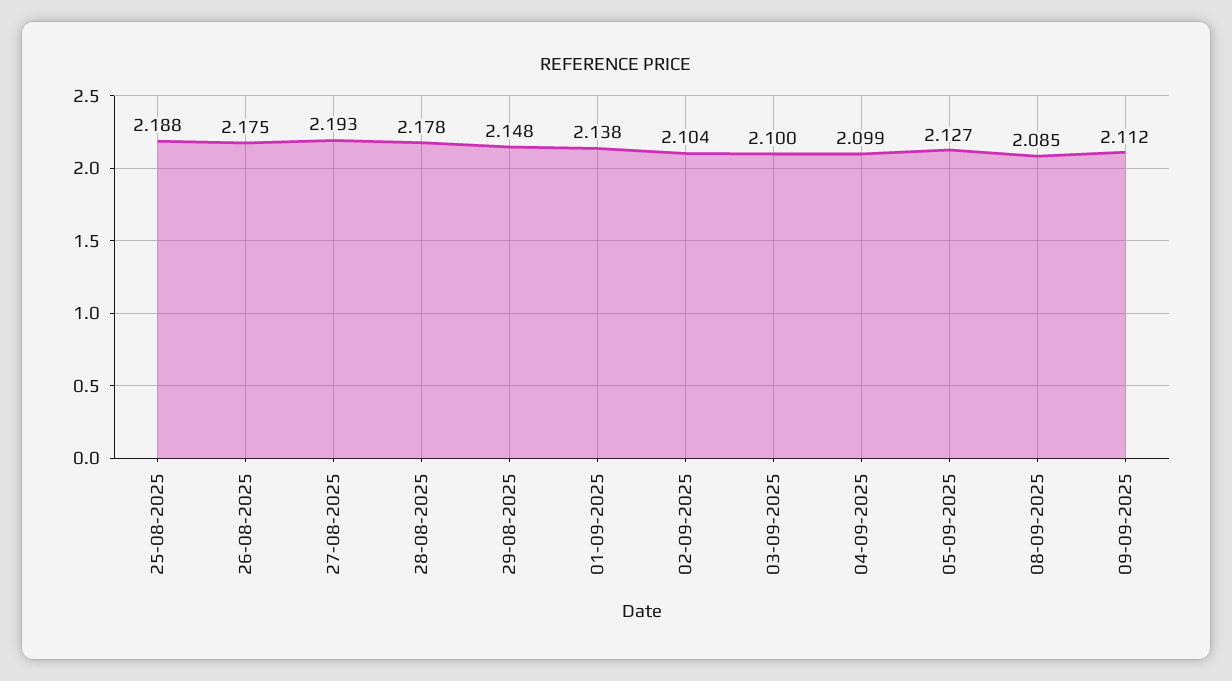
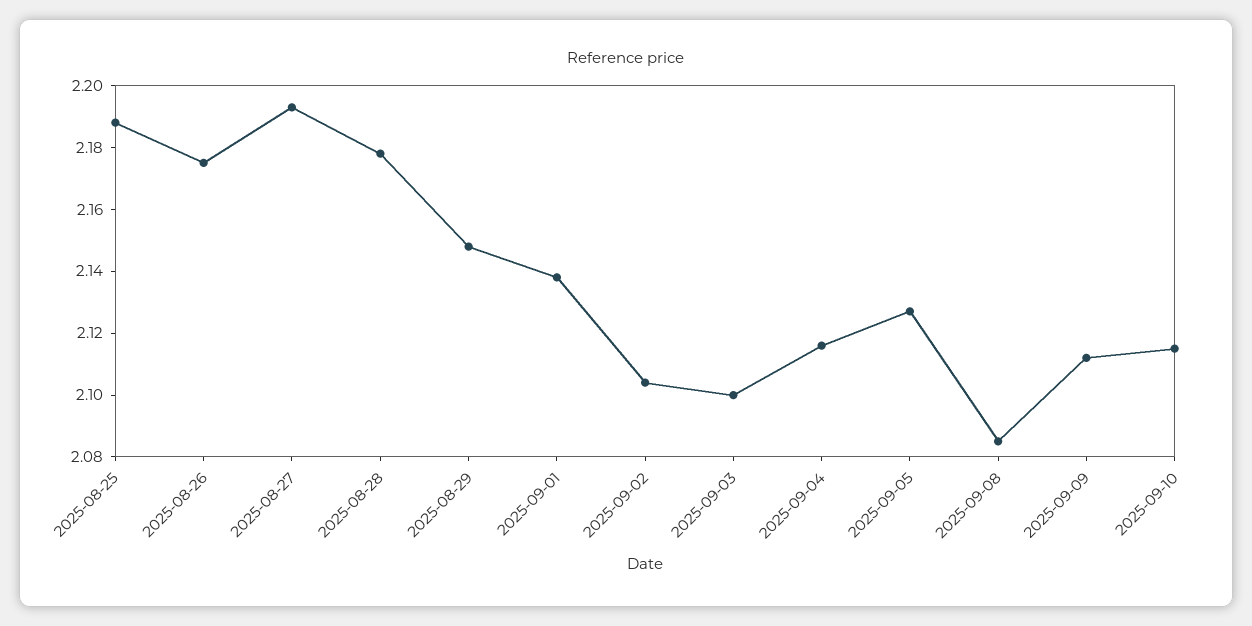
04-09-2025: 2.099 -> 2.115
2025-09-10: none -> 2.115

